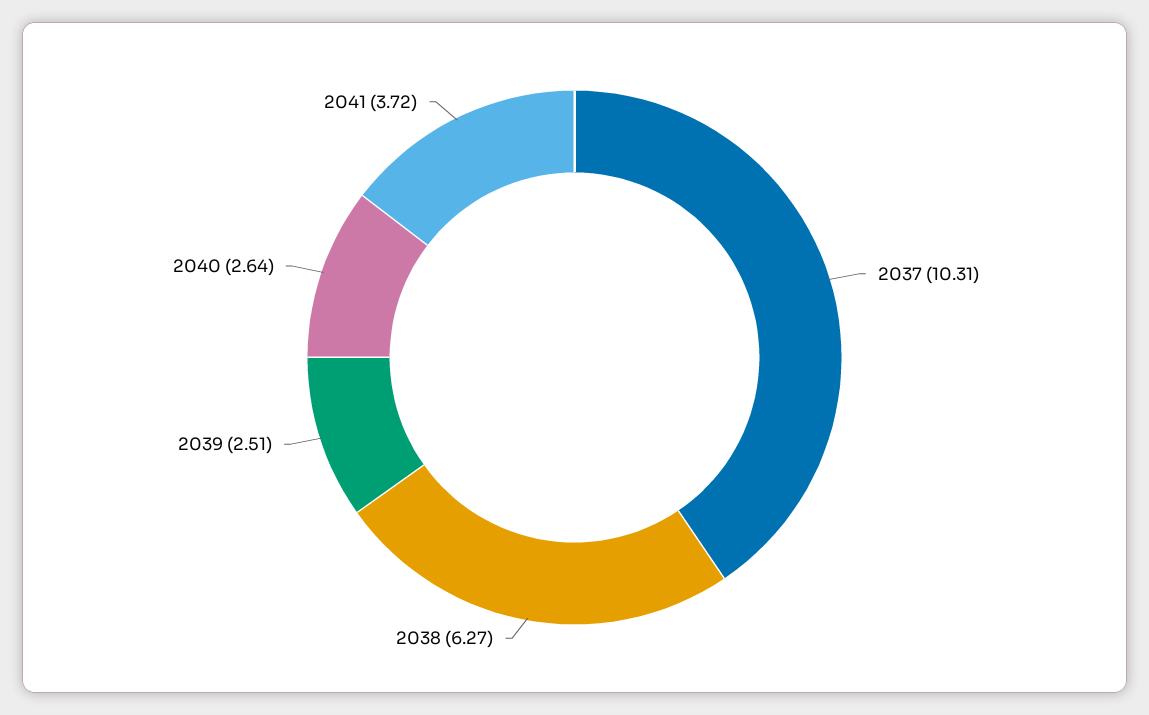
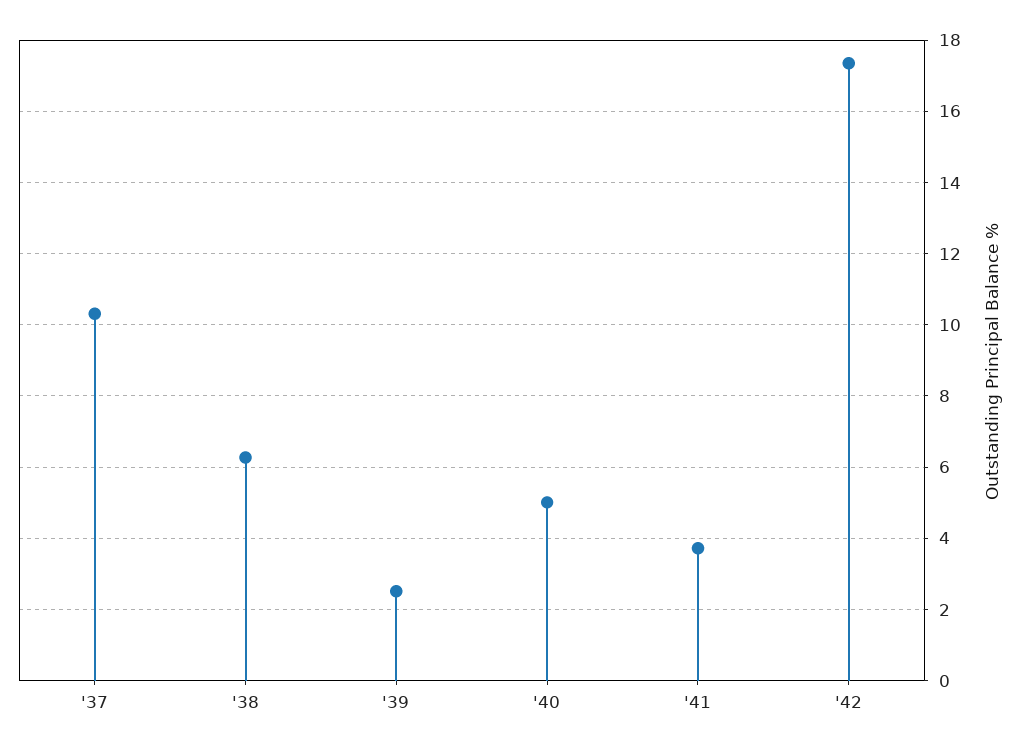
2040: 2.64 -> 5
'42: none -> 17.4

